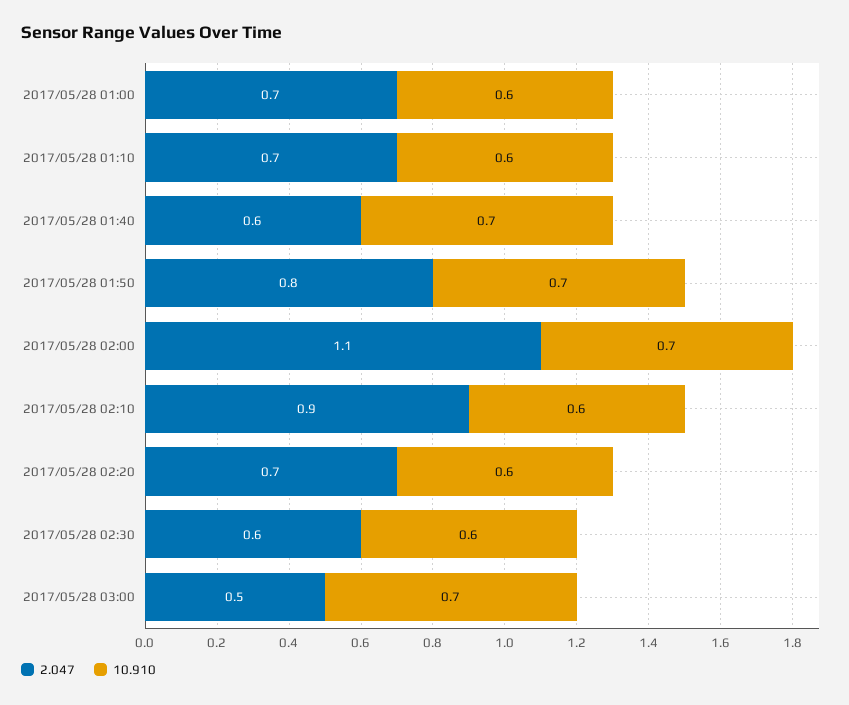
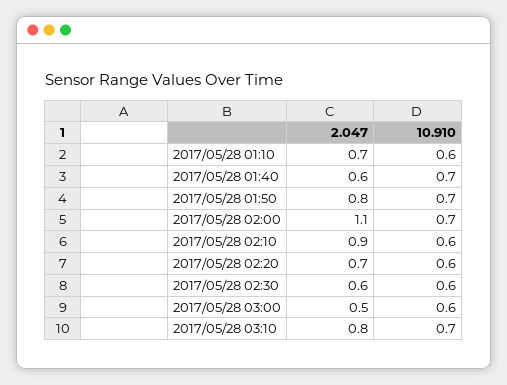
2.047, 2017/05/28 01:00: 0.7 -> none
10.910, 2017/05/28 01:00: 0.6 -> none
10.910, 2017/05/28 03:00: 0.7 -> 0.6
2.047, 2017/05/28 03:10: none -> 0.8
10.910, 2017/05/28 03:10: none -> 0.7

